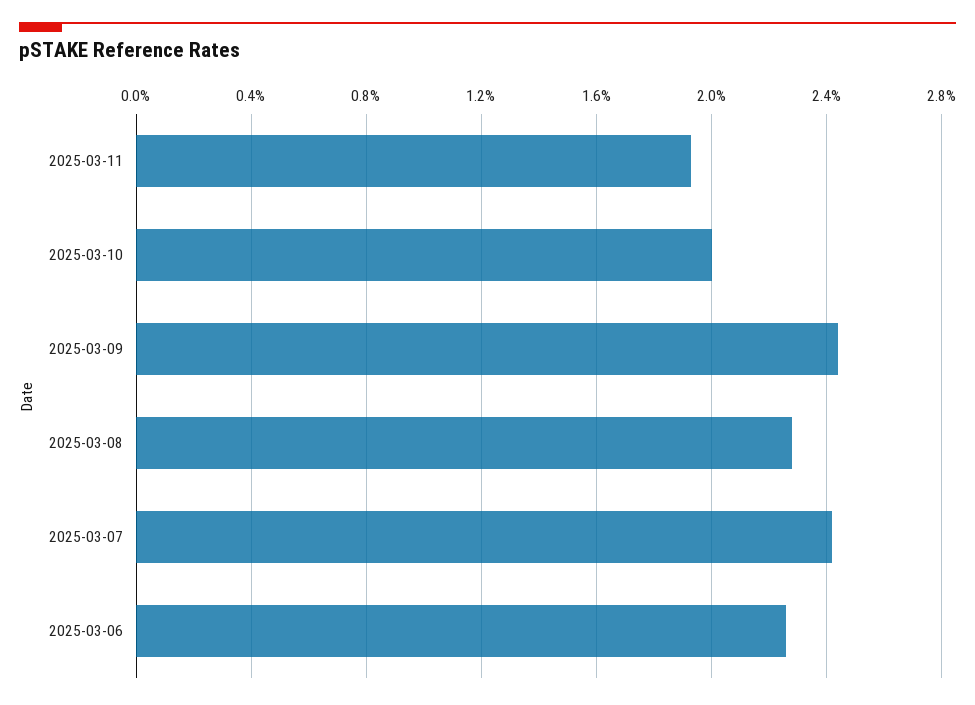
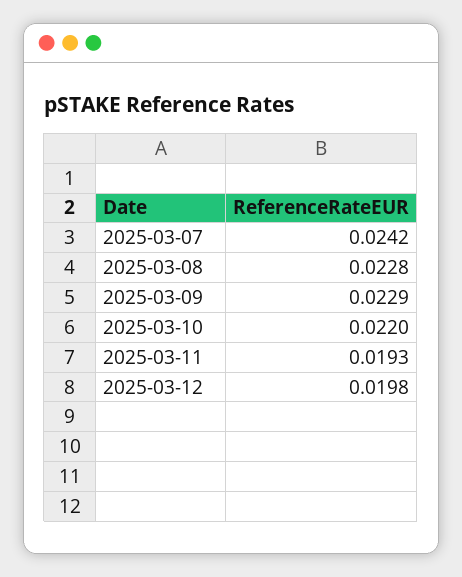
2025-03-10: 0.02 -> 0.022
2025-03-09: 0.0245 -> 0.0229
2025-03-06: 0.0225 -> none
2025-03-12: none -> 0.0198

